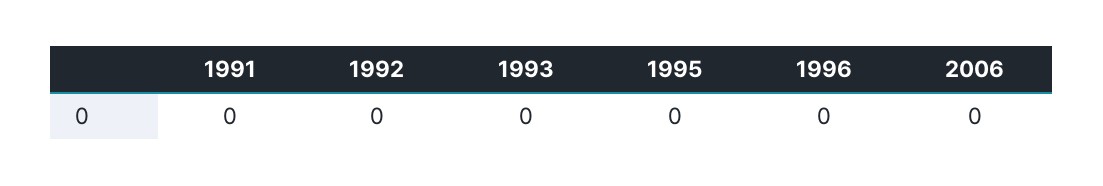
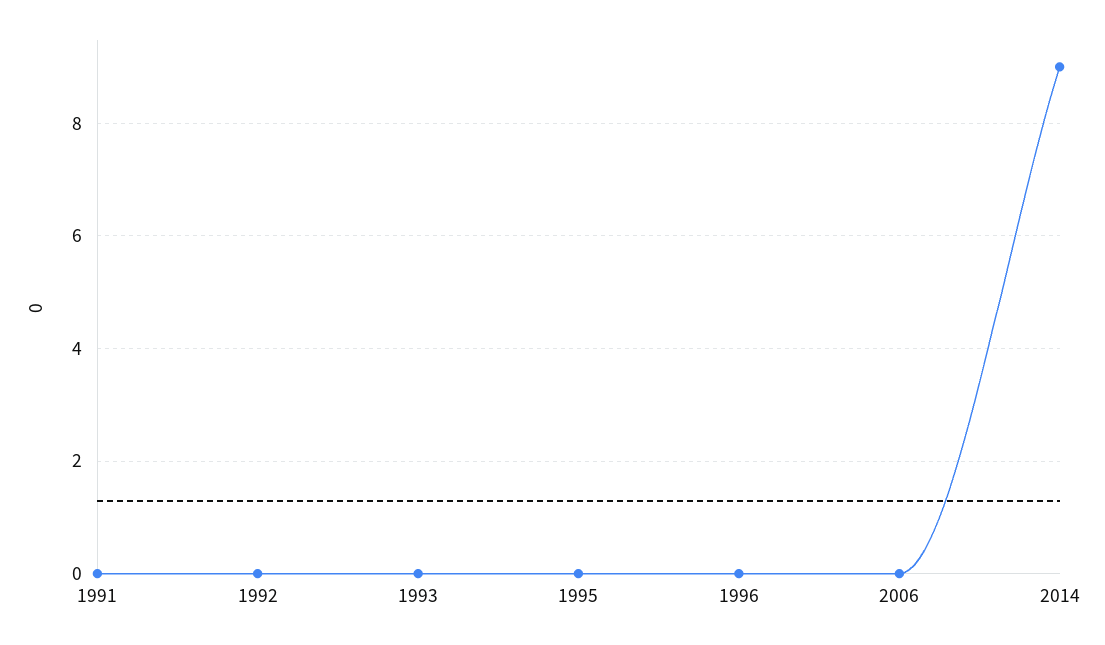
2014: none -> 9

